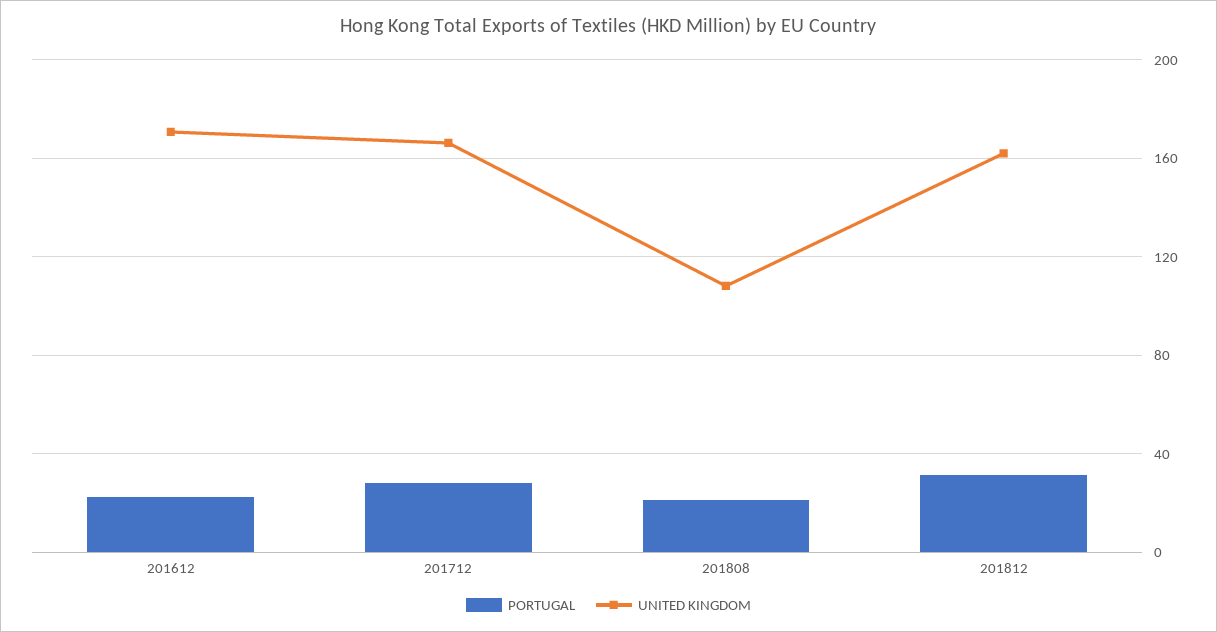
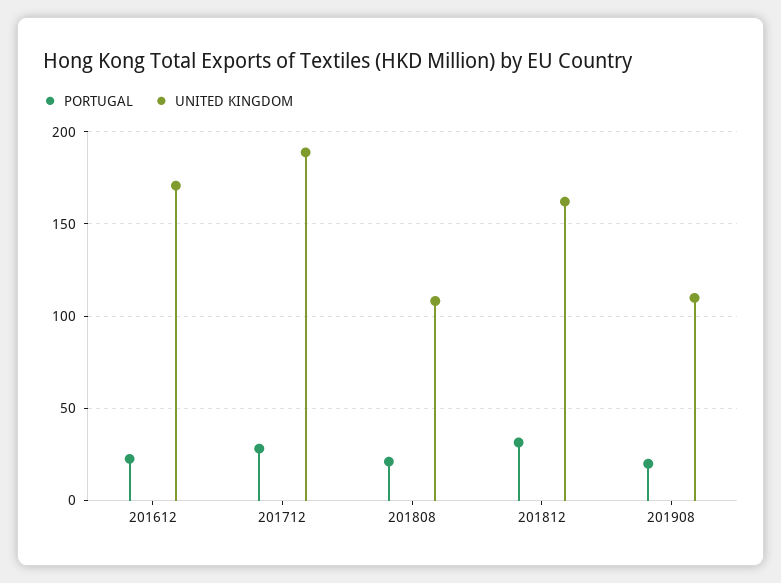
UNITED KINGDOM, 201712: 165 -> 190
PORTUGAL, 201908: none -> 20
UNITED KINGDOM, 201908: none -> 110

